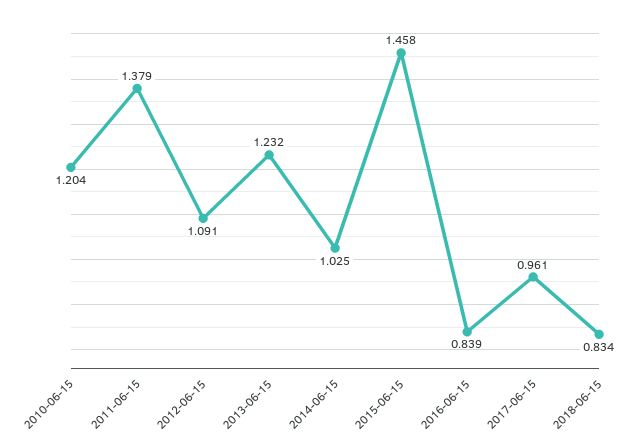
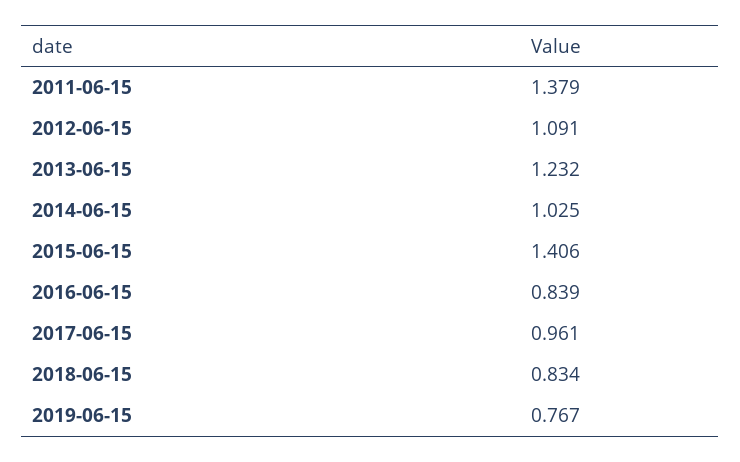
2010-06-15: 1.204 -> none
2015-06-15: 1.458 -> 1.406
2019-06-15: none -> 0.767

